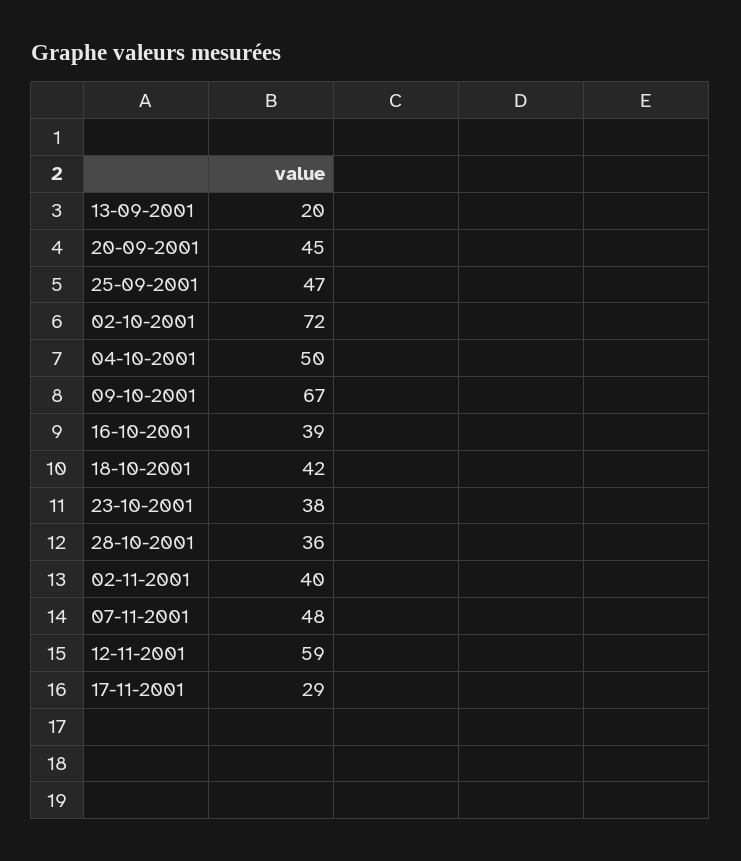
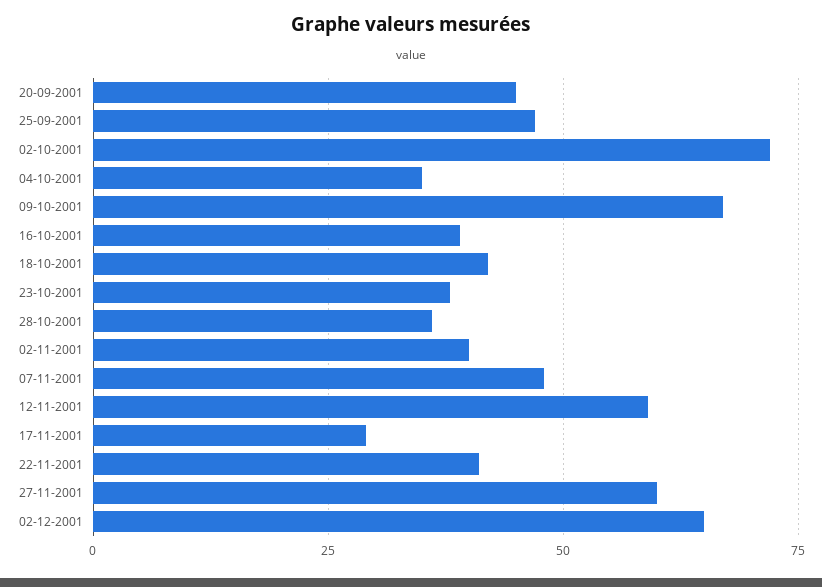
13-09-2001: 20 -> none
04-10-2001: 50 -> 35
22-11-2001: none -> 40
27-11-2001: none -> 60
02-12-2001: none -> 65

